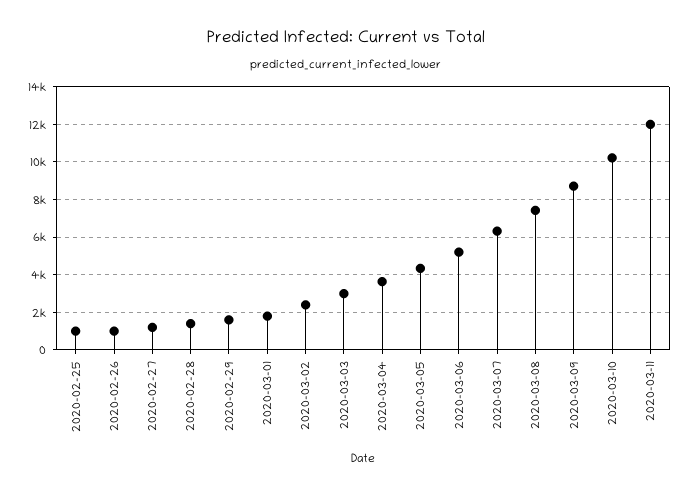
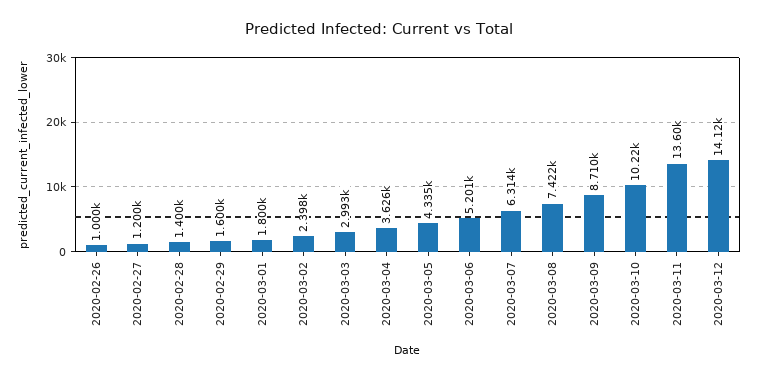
2020-02-25: 1000 -> none
2020-03-11: 12000 -> 13600
2020-03-12: none -> 14120

